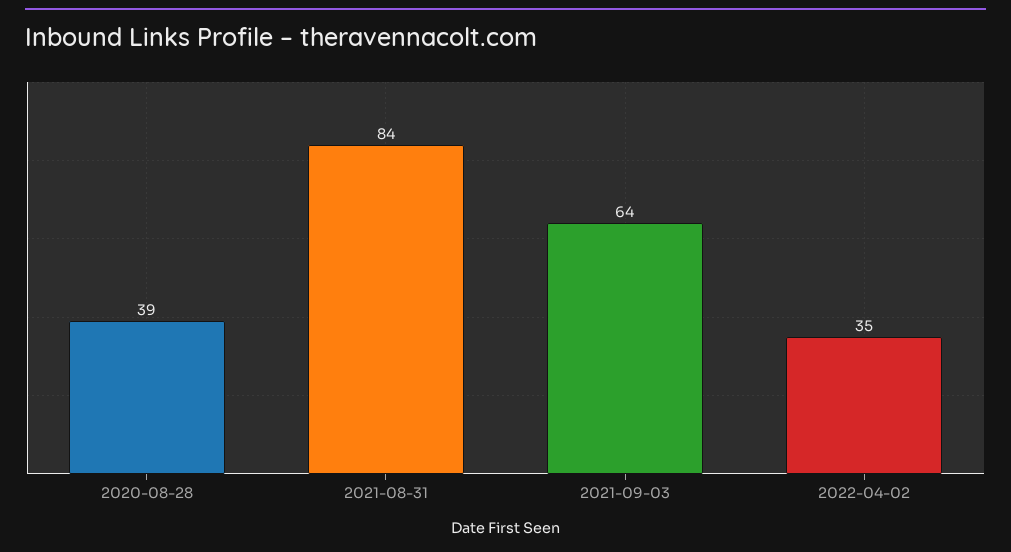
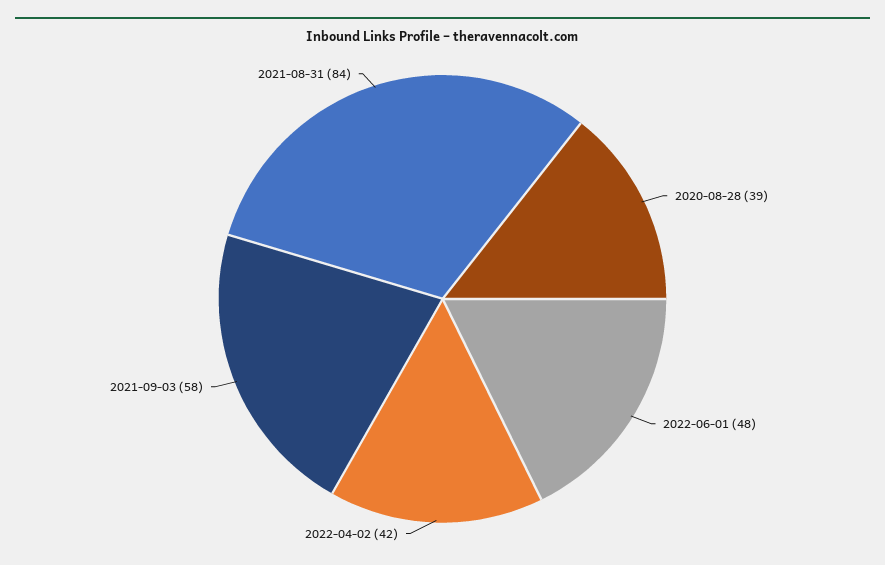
2021-09-03: 64 -> 58
2022-04-02: 35 -> 42
2022-06-01: none -> 48

